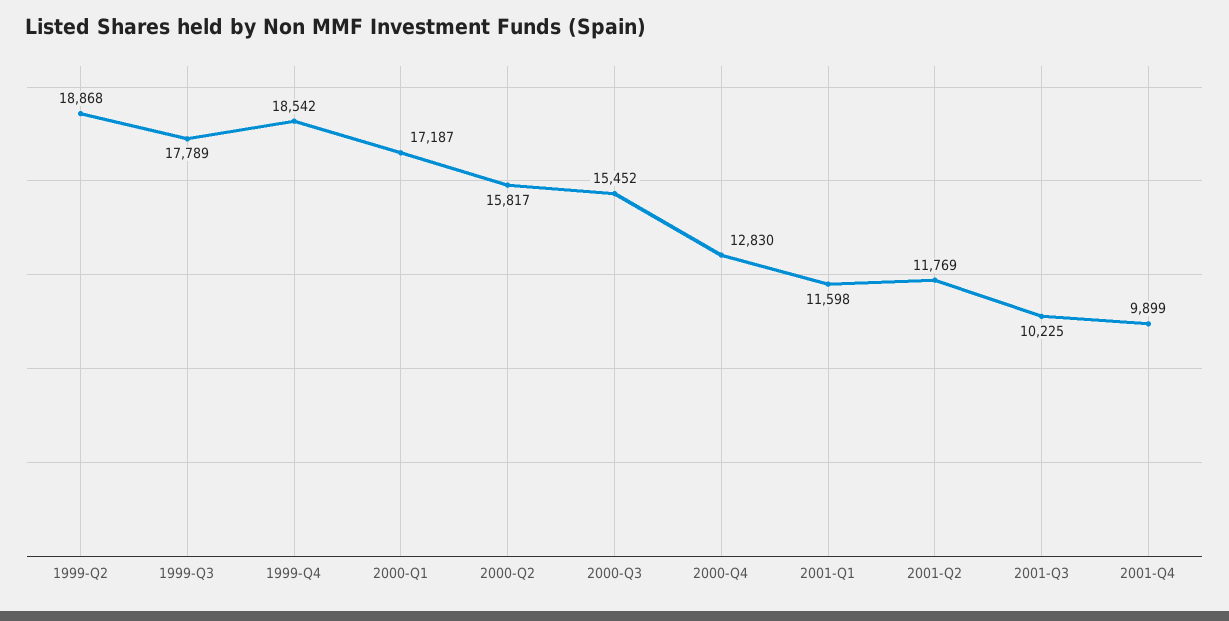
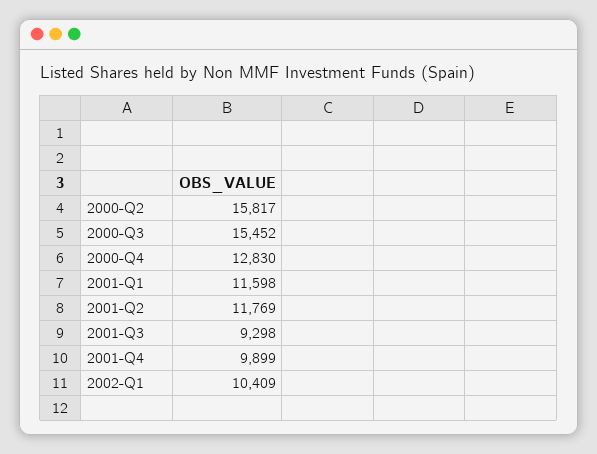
1999-Q2: 18868 -> none
1999-Q3: 17789 -> none
1999-Q4: 18542 -> none
2000-Q1: 17187 -> none
2001-Q3: 10225 -> 9298
2002-Q1: none -> 10409

